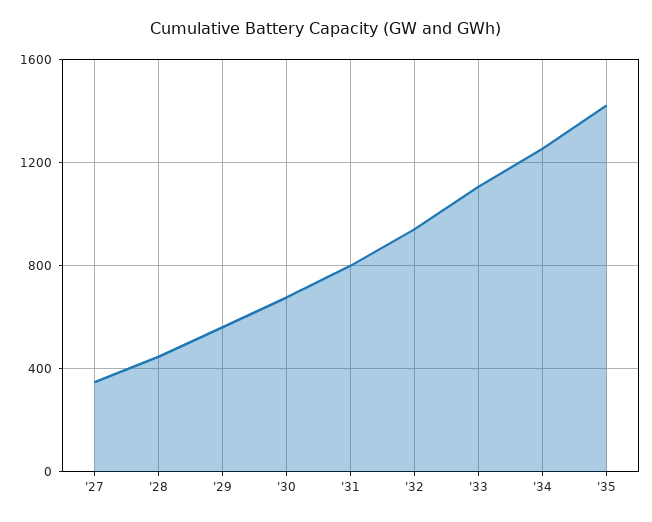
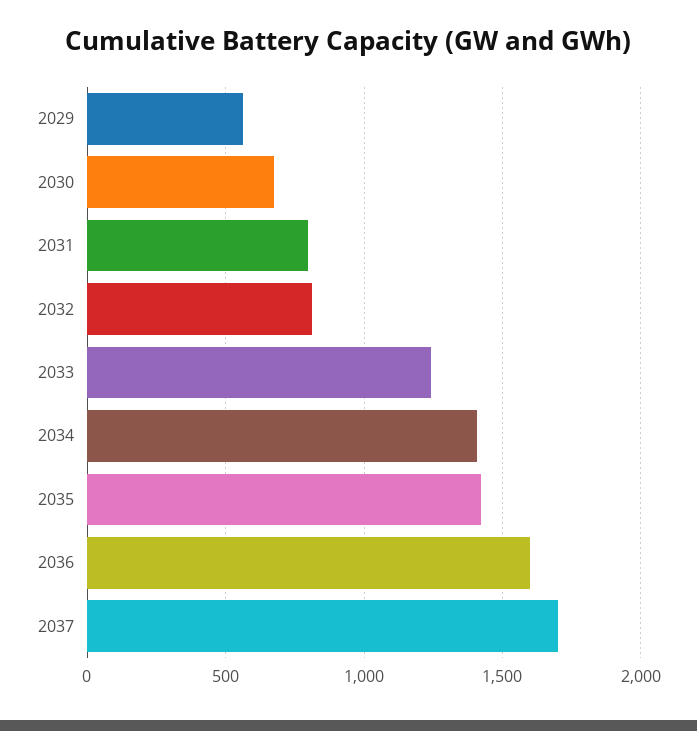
'27: 350 -> none
'28: 450 -> none
'32: 950 -> 800
'33: 1100 -> 1250
'34: 1250 -> 1400
2036: none -> 1600
2037: none -> 1700

